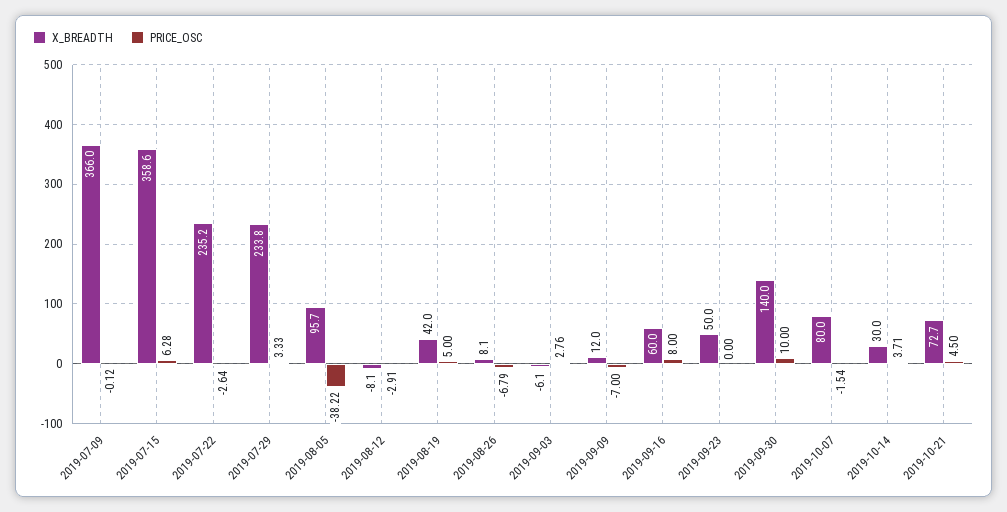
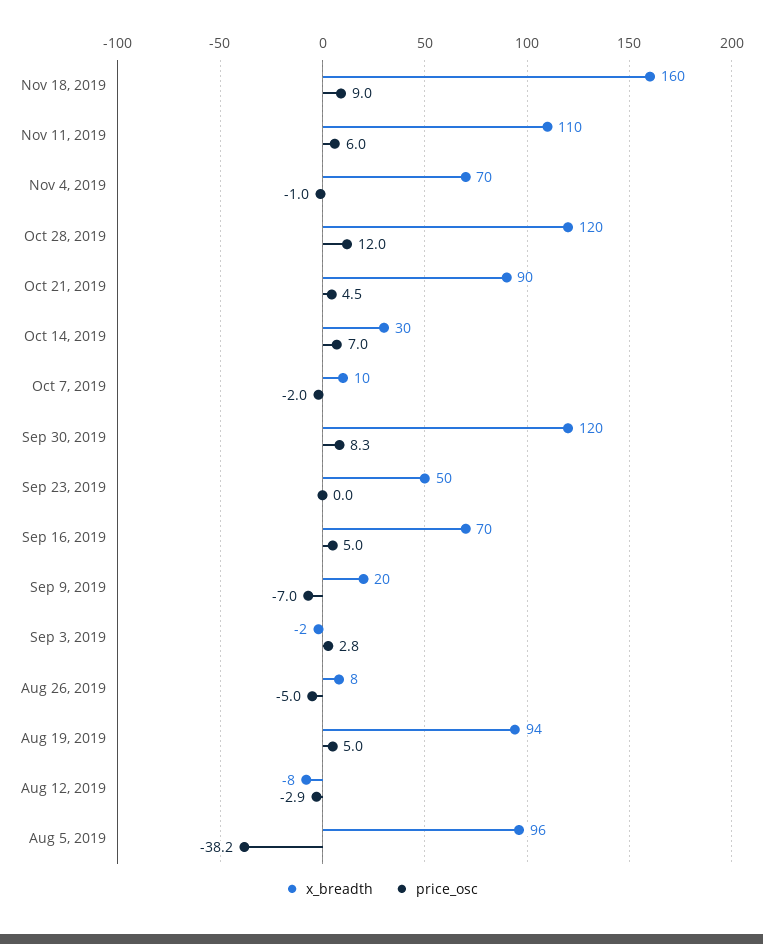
X_BREADTH, 2019-07-09: 366 -> none
PRICE_OSC, 2019-07-09: -0.12 -> none
X_BREADTH, 2019-07-15: 358.6 -> none
PRICE_OSC, 2019-07-15: 6.28 -> none
X_BREADTH, 2019-07-22: 235.2 -> none
PRICE_OSC, 2019-07-22: -2.64 -> none
X_BREADTH, 2019-07-29: 233.8 -> none
PRICE_OSC, 2019-07-29: 3.33 -> none
X_BREADTH, 2019-08-19: 42 -> 94
PRICE_OSC, 2019-08-26: -6.79 -> -5
X_BREADTH, 2019-09-03: -6.1 -> -2
X_BREADTH, 2019-09-09: 12 -> 20
X_BREADTH, 2019-09-16: 60 -> 70
PRICE_OSC, 2019-09-16: 8 -> 5
X_BREADTH, 2019-09-30: 140 -> 120
PRICE_OSC, 2019-09-30: 10 -> 8.3
X_BREADTH, 2019-10-07: 80 -> 10
PRICE_OSC, 2019-10-07: -1.54 -> -2
PRICE_OSC, 2019-10-14: 3.71 -> 7
X_BREADTH, 2019-10-21: 72.7 -> 90
X_BREADTH, Nov 18, 2019: none -> 160
PRICE_OSC, Nov 18, 2019: none -> 9
X_BREADTH, Nov 11, 2019: none -> 110
PRICE_OSC, Nov 11, 2019: none -> 6
X_BREADTH, Nov 4, 2019: none -> 70
PRICE_OSC, Nov 4, 2019: none -> -1
X_BREADTH, Oct 28, 2019: none -> 120
PRICE_OSC, Oct 28, 2019: none -> 12

